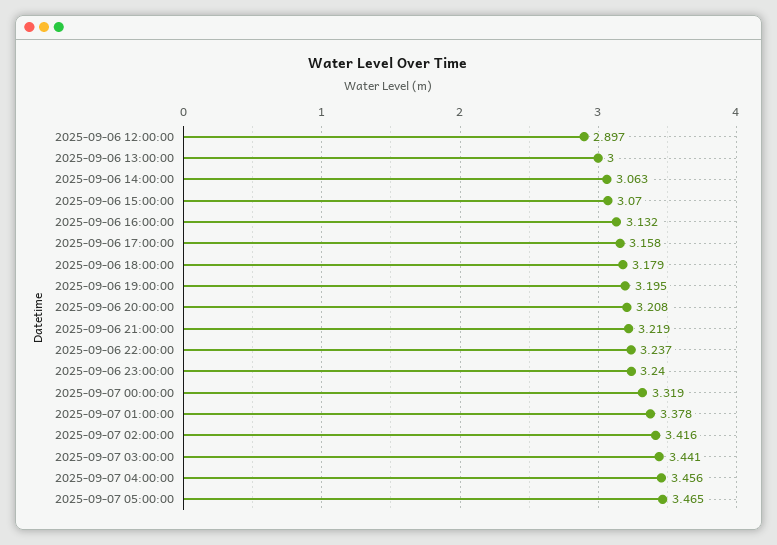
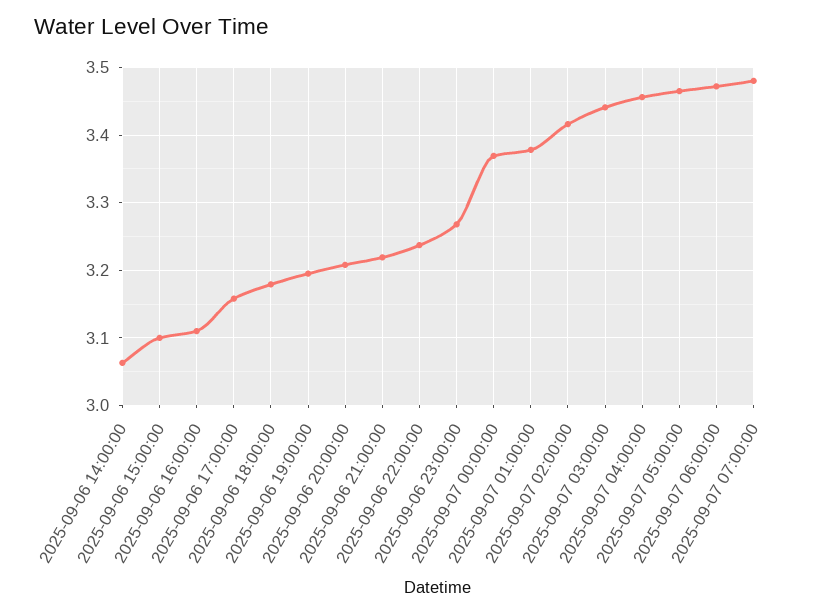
2025-09-06 12:00:00: 2.897 -> none
2025-09-06 13:00:00: 3 -> none
2025-09-06 15:00:00: 3.07 -> 3.1
2025-09-06 16:00:00: 3.132 -> 3.11
2025-09-06 23:00:00: 3.24 -> 3.27
2025-09-07 00:00:00: 3.319 -> 3.37
2025-09-07 06:00:00: none -> 3.47
2025-09-07 07:00:00: none -> 3.48

